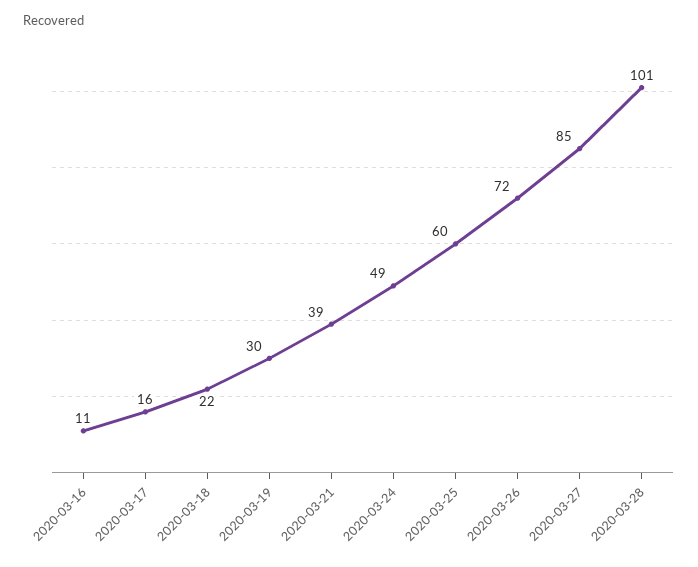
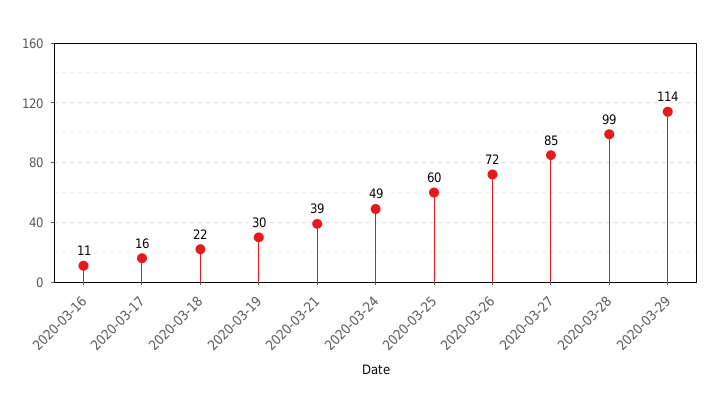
2020-03-28: 101 -> 99
2020-03-29: none -> 114

